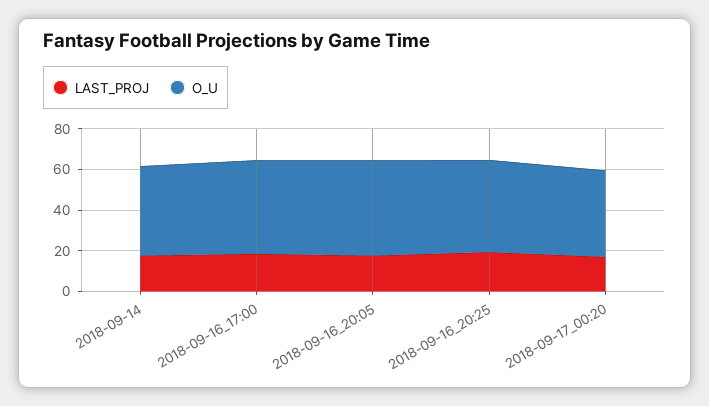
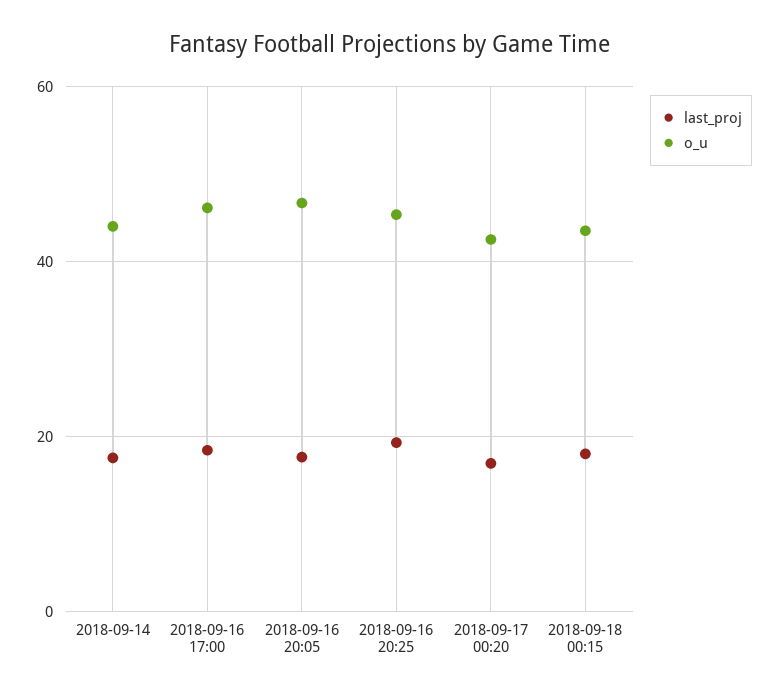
LAST_PROJ, 2018-09-18 00:15: none -> 18
O_U, 2018-09-18 00:15: none -> 44

